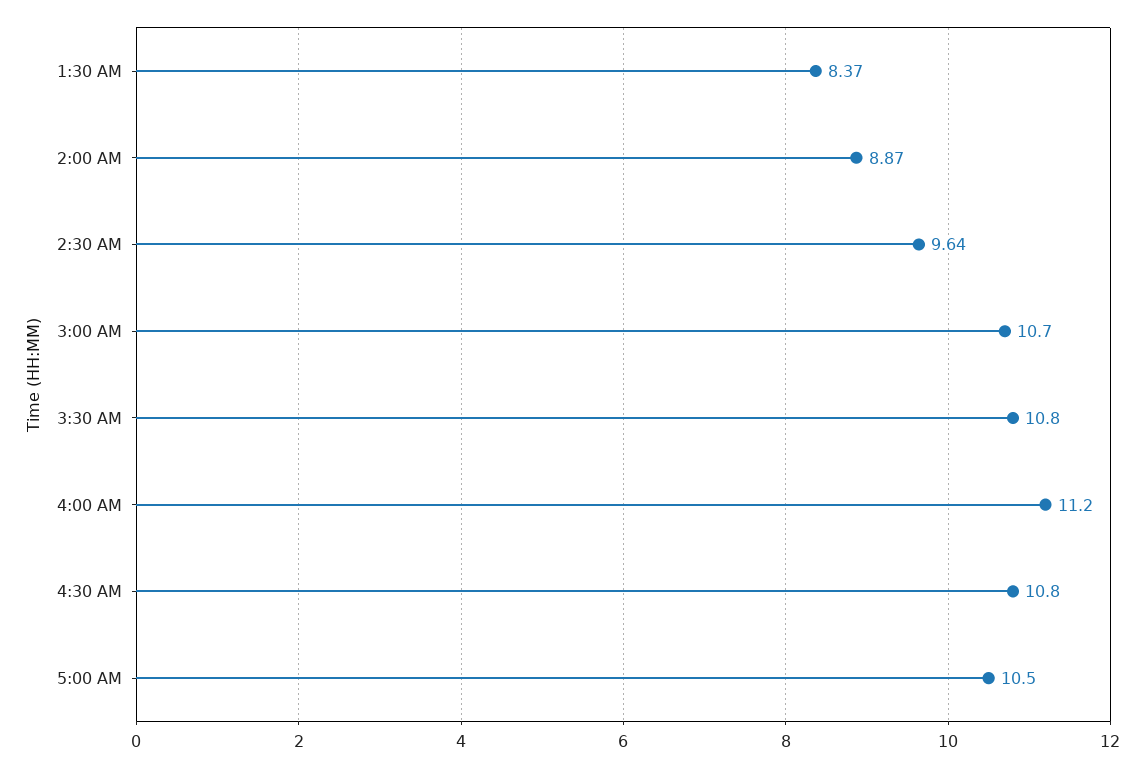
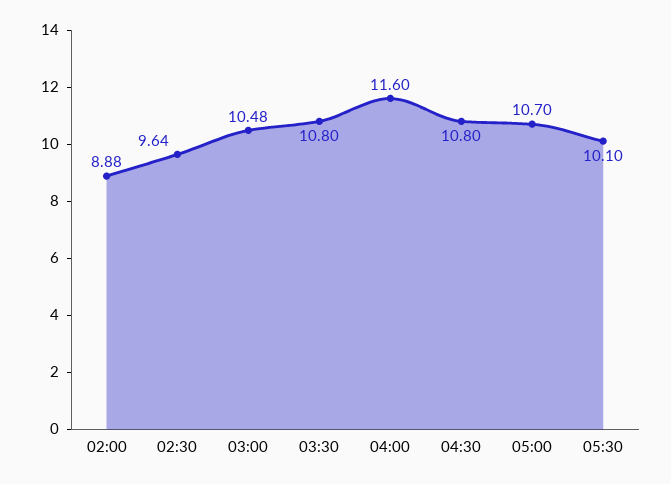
1:30 AM: 8.37 -> none
2:00 AM: 8.87 -> 8.88
3:00 AM: 10.7 -> 10.48
4:00 AM: 11.2 -> 11.6
5:00 AM: 10.5 -> 10.7
05:30: none -> 10.1

